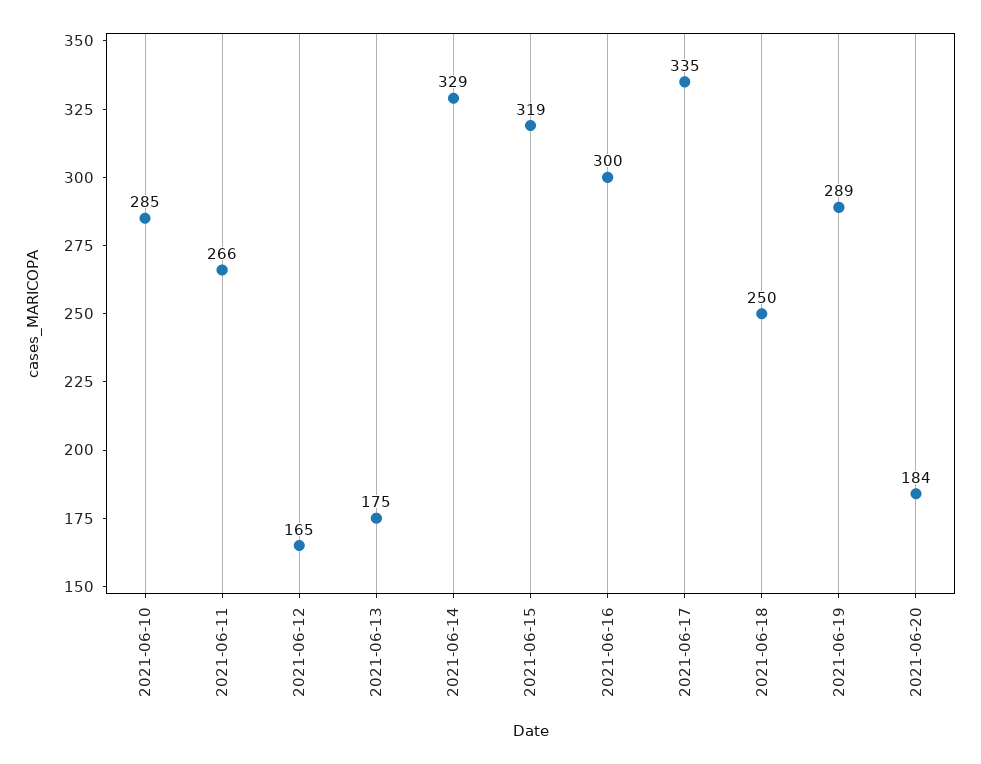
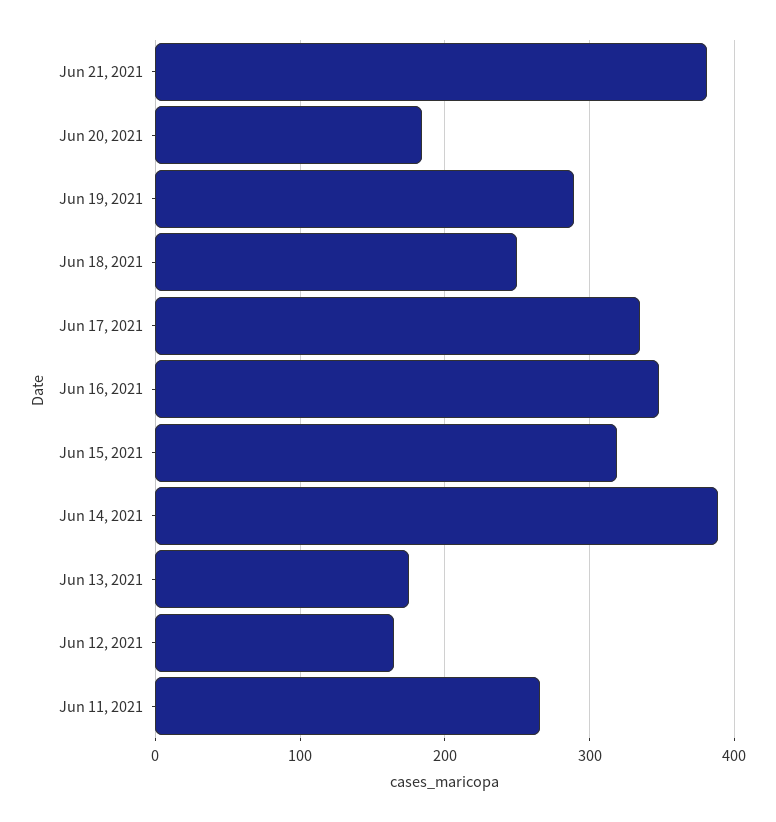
2021-06-10: 285 -> none
2021-06-14: 329 -> 390
2021-06-16: 300 -> 350
Jun 21, 2021: none -> 380

